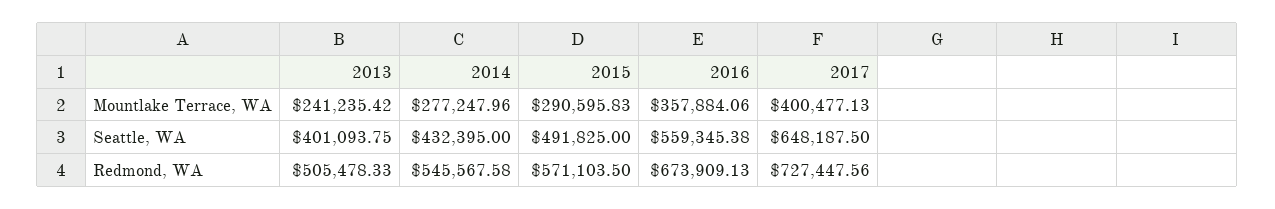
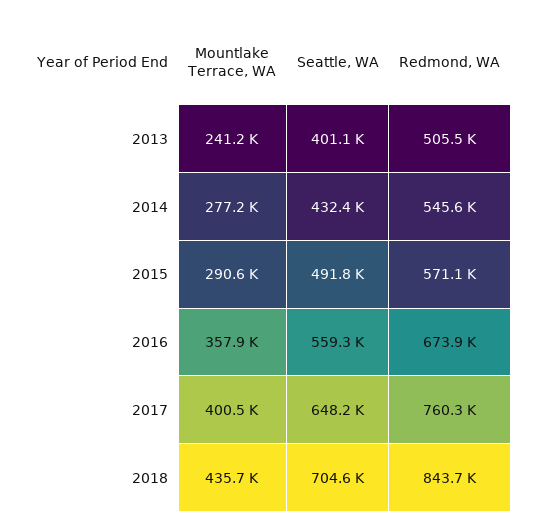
2017, Redmond, WA: 727447.56 -> 760300
2018, Mountlake Terrace, WA: none -> 435700
2018, Seattle, WA: none -> 704600
2018, Redmond, WA: none -> 843700

